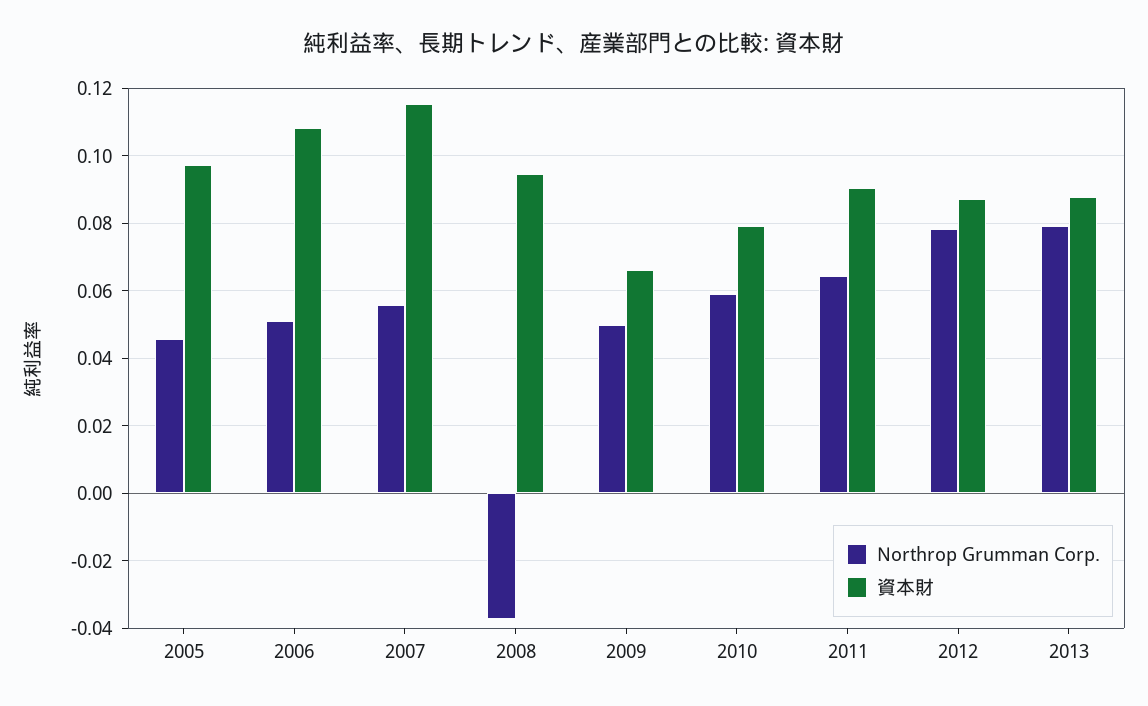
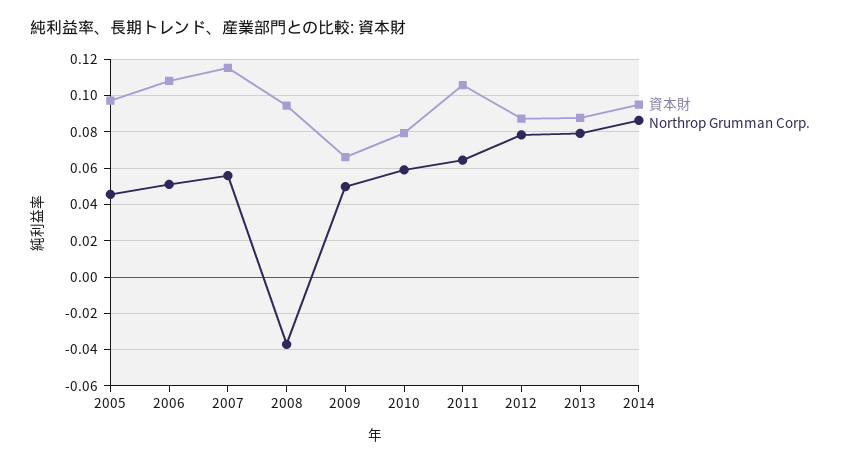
資本財, 2011: 0.09 -> 0.105
資本財, 2014: none -> 0.095
Northrop Grumman Corp., 2014: none -> 0.085

